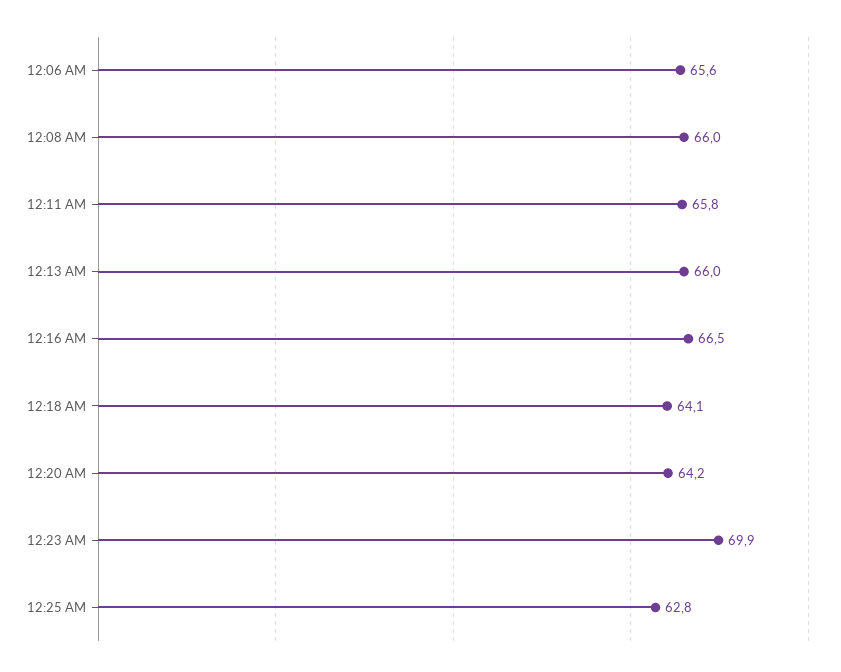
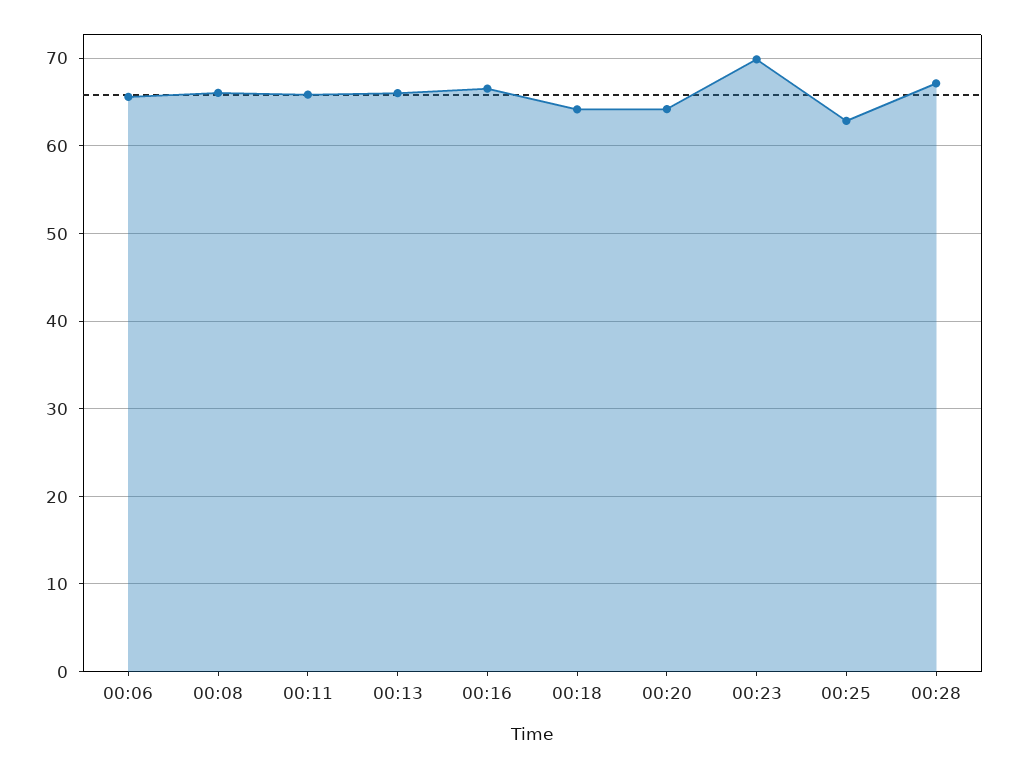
00:28: none -> 67

